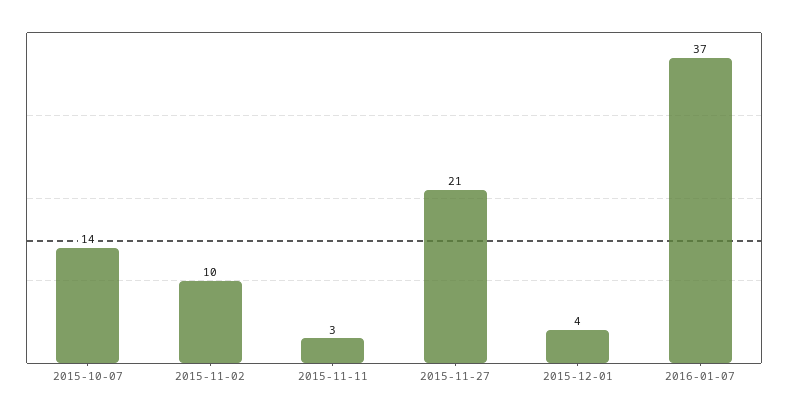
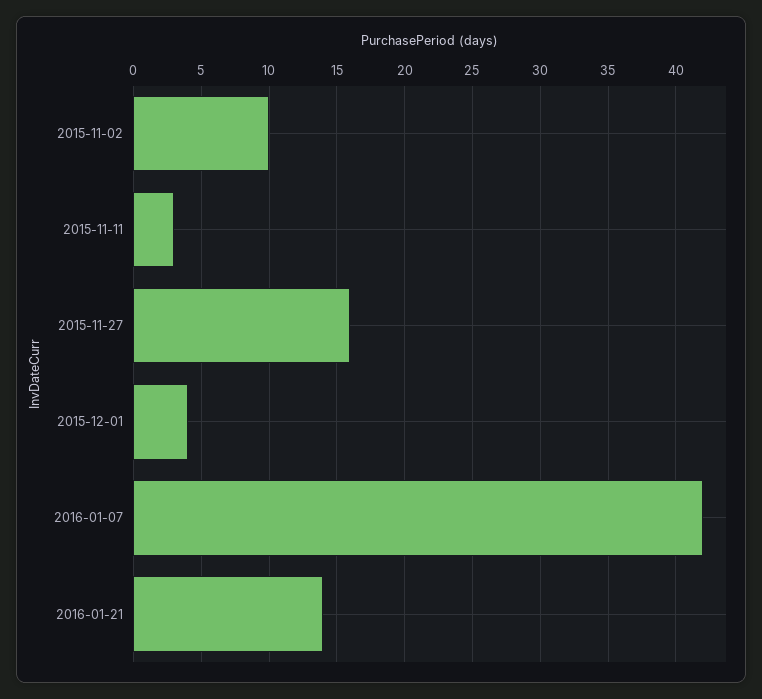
2015-10-07: 14 -> none
2015-11-27: 21 -> 16
2016-01-07: 37 -> 42
2016-01-21: none -> 14

